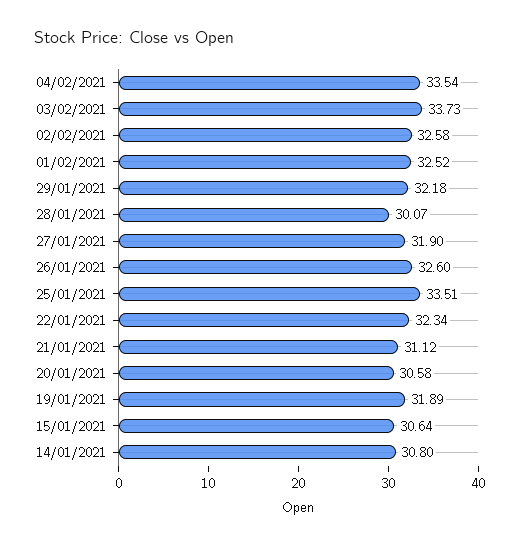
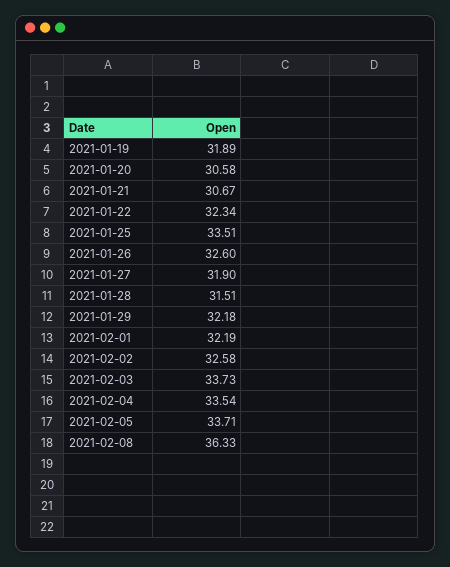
01/02/2021: 32.52 -> 32.19
28/01/2021: 30.07 -> 31.51
21/01/2021: 31.12 -> 30.67
15/01/2021: 30.64 -> none
14/01/2021: 30.8 -> none
2021-02-05: none -> 33.71
2021-02-08: none -> 36.33

